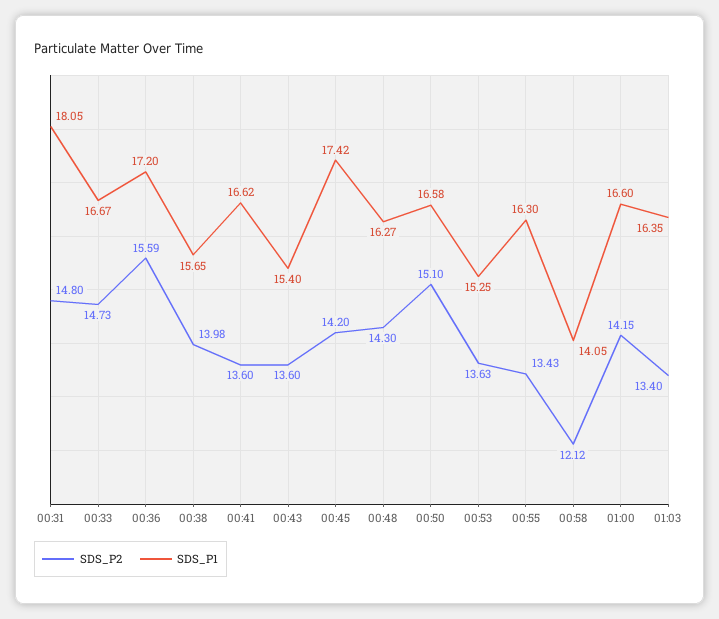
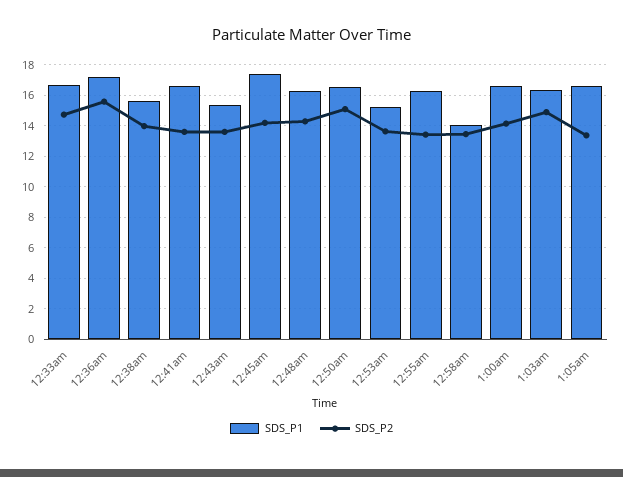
SDS_P2, 00:31: 14.8 -> none
SDS_P1, 00:31: 18.05 -> none
SDS_P2, 00:58: 12.12 -> 13.5
SDS_P2, 01:03: 13.4 -> 15
SDS_P1, 1:05am: none -> 16.5
SDS_P2, 1:05am: none -> 13.5

